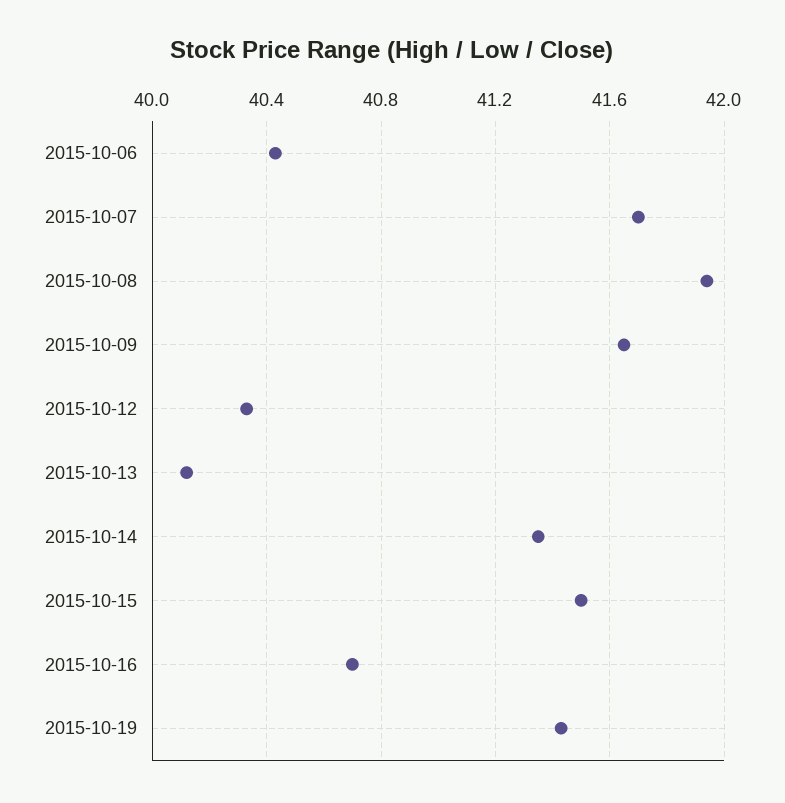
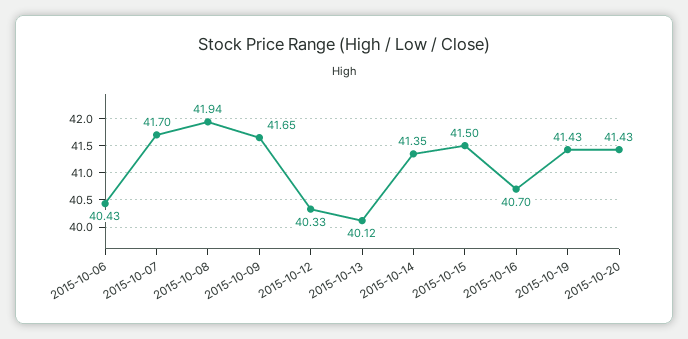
2015-10-20: none -> 41.43

